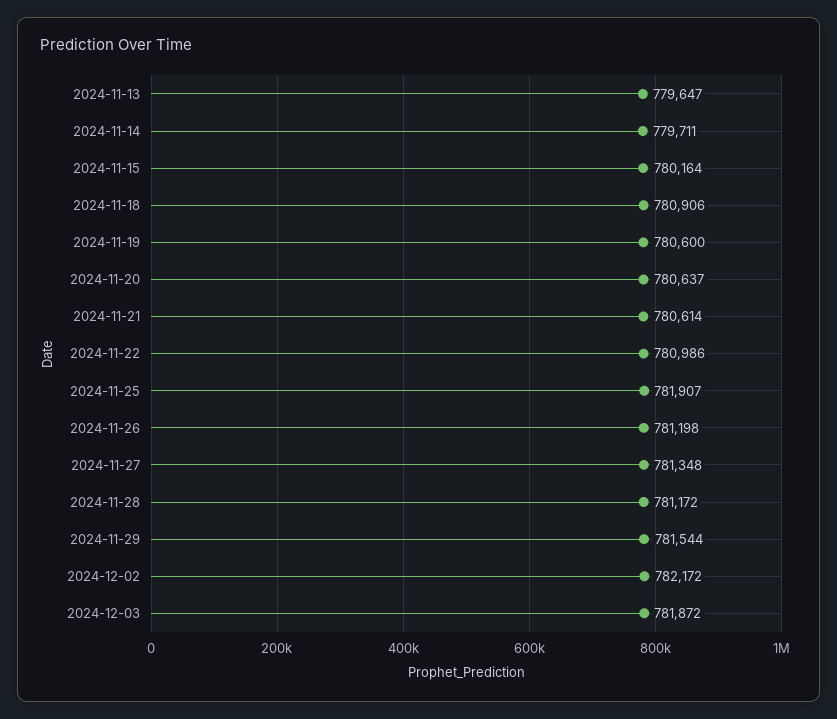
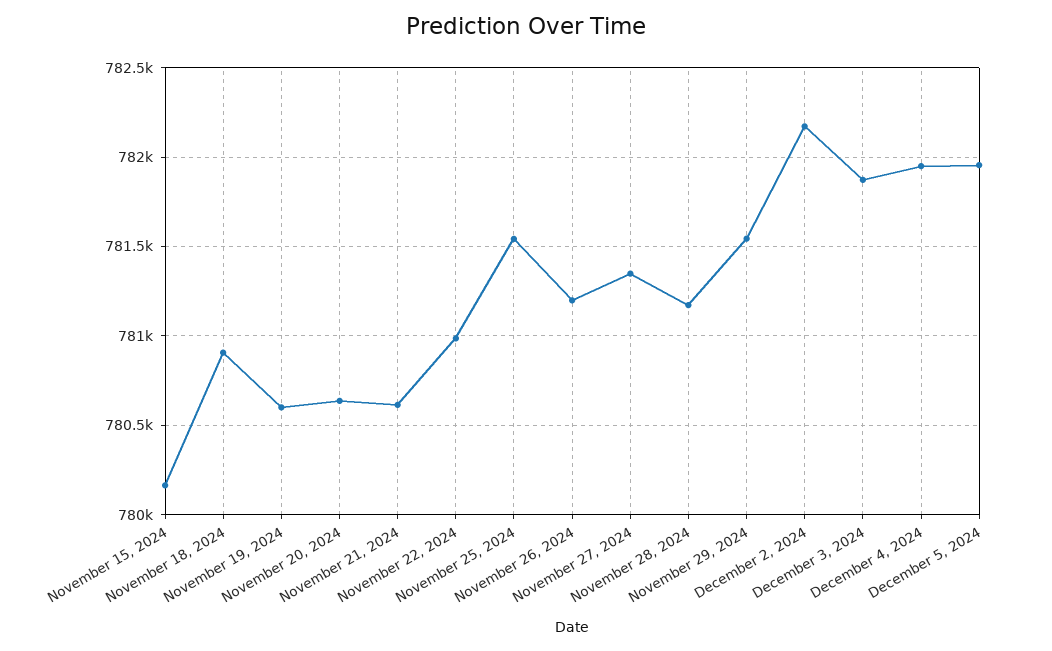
2024-11-13: 779647 -> none
2024-11-14: 779711 -> none
2024-11-25: 781907 -> 781550
December 4, 2024: none -> 781950
December 5, 2024: none -> 781950

